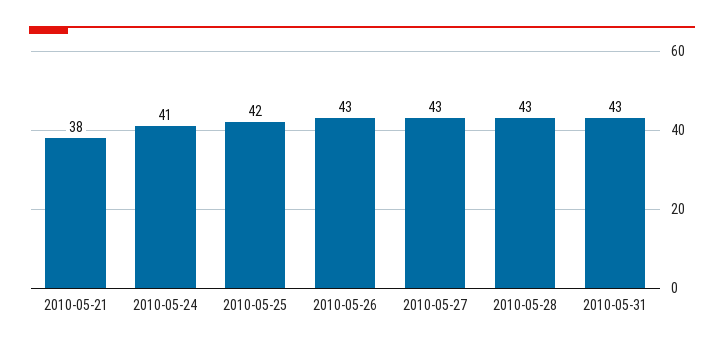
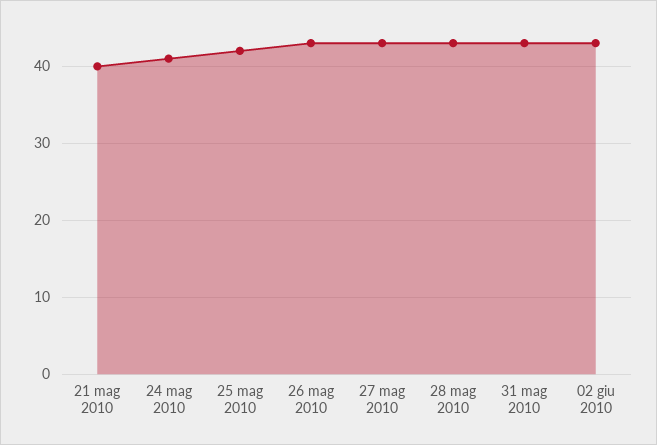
2010-05-21: 38 -> 40
02 giu 2010: none -> 43

